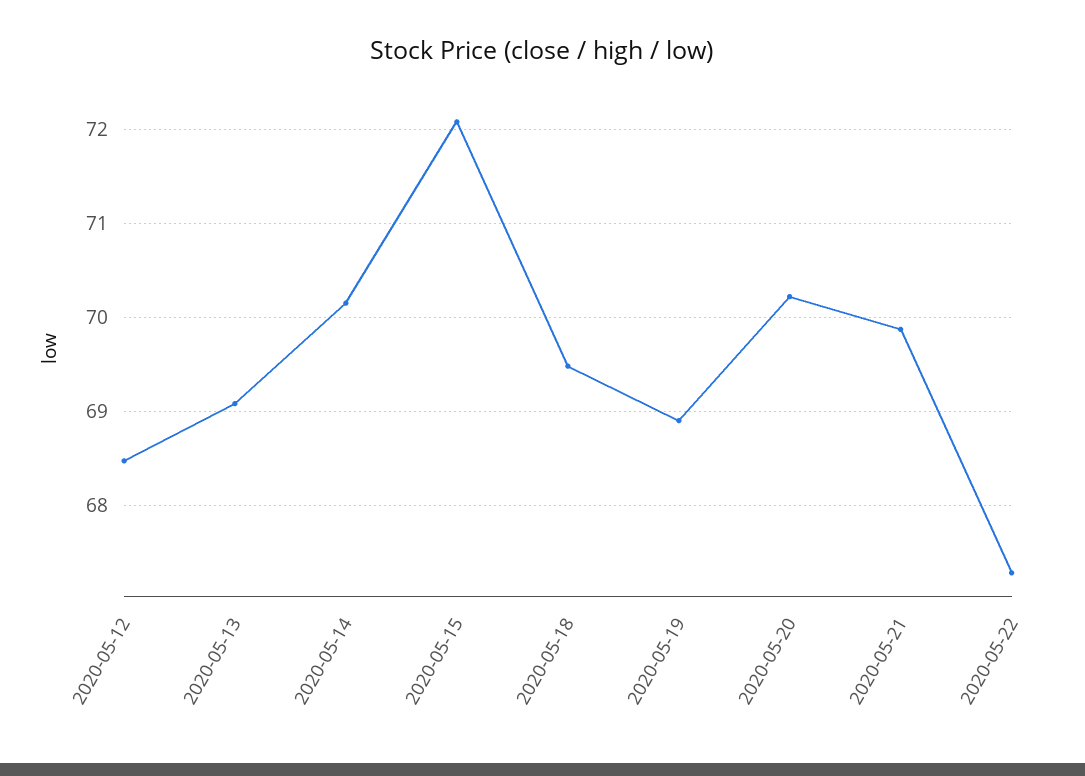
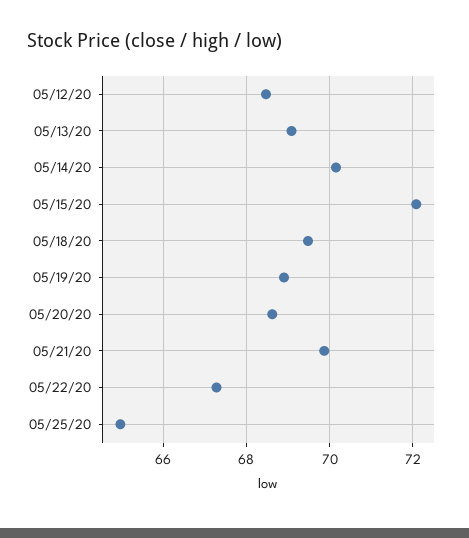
2020-05-20: 70.2 -> 68.6
05/25/20: none -> 65

